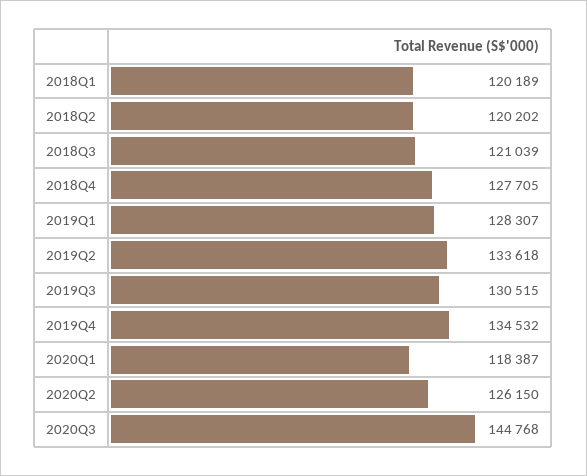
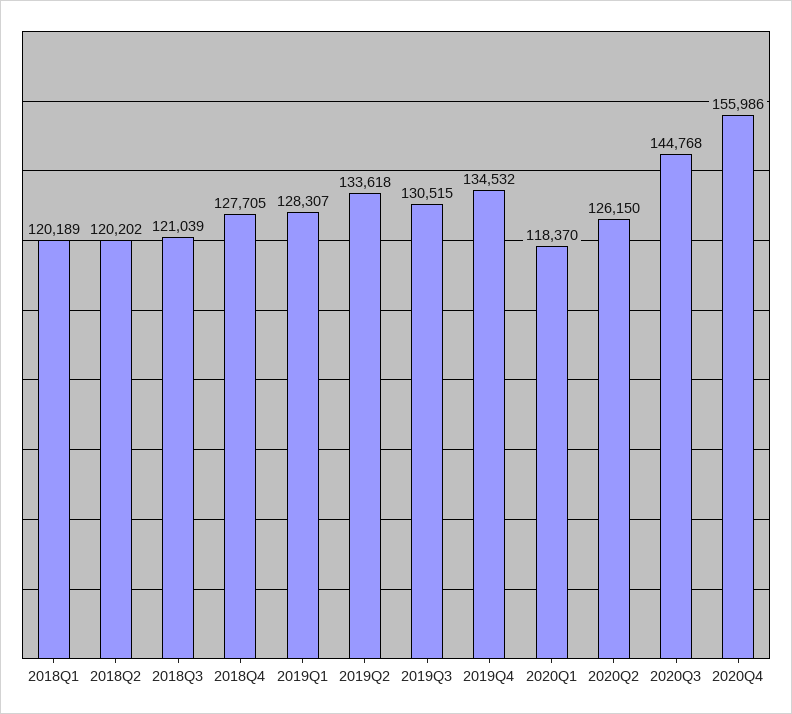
2020Q1: 118387 -> 118370
2020Q4: none -> 155986

